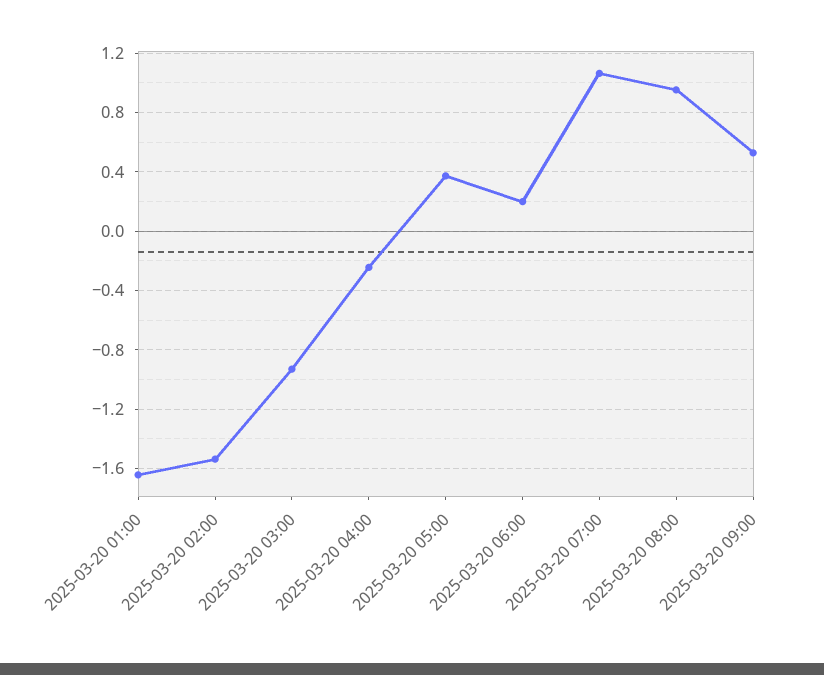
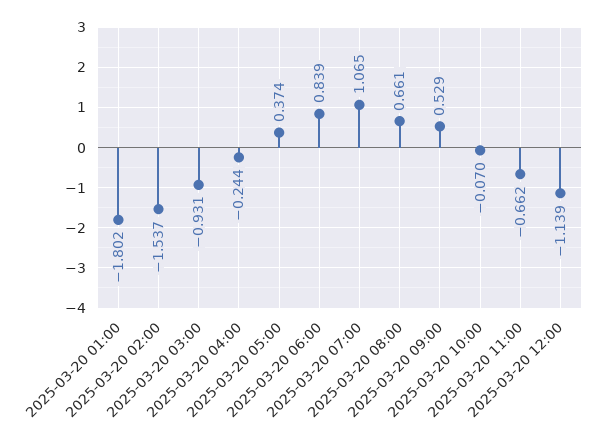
2025-03-20 01:00: -1.65 -> -1.802
2025-03-20 06:00: 0.2 -> 0.839
2025-03-20 08:00: 0.95 -> 0.661
2025-03-20 10:00: none -> -0.07
2025-03-20 11:00: none -> -0.662
2025-03-20 12:00: none -> -1.139

